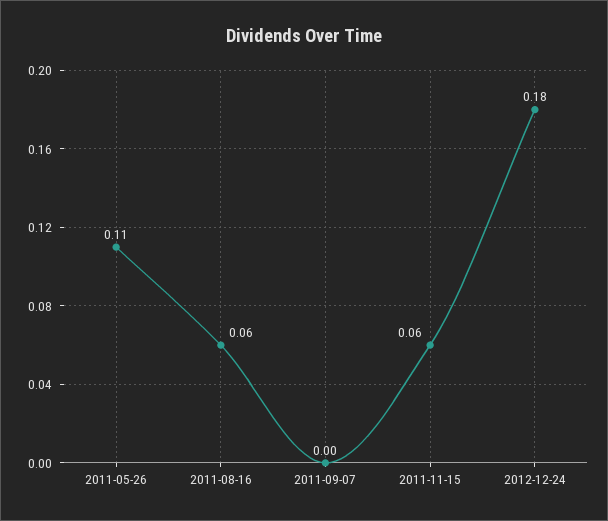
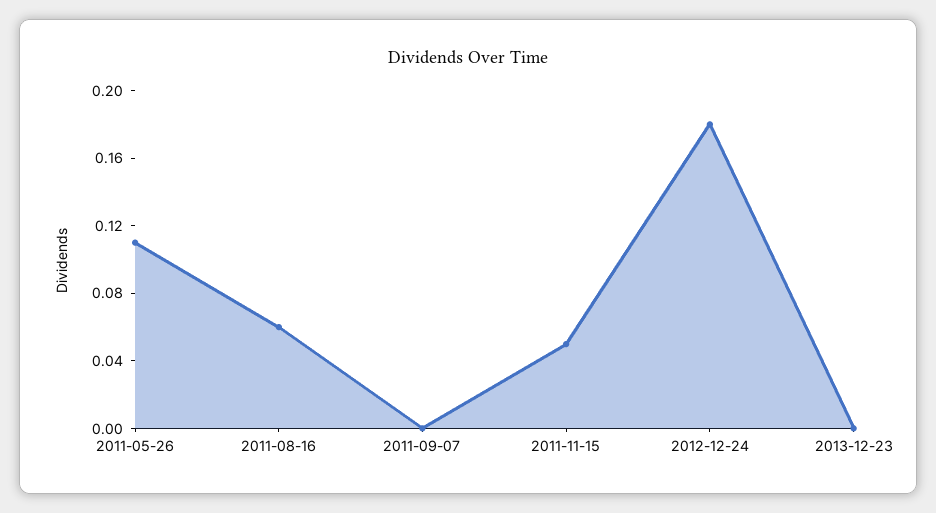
2011-11-15: 0.06 -> 0.05
2013-12-23: none -> 0

